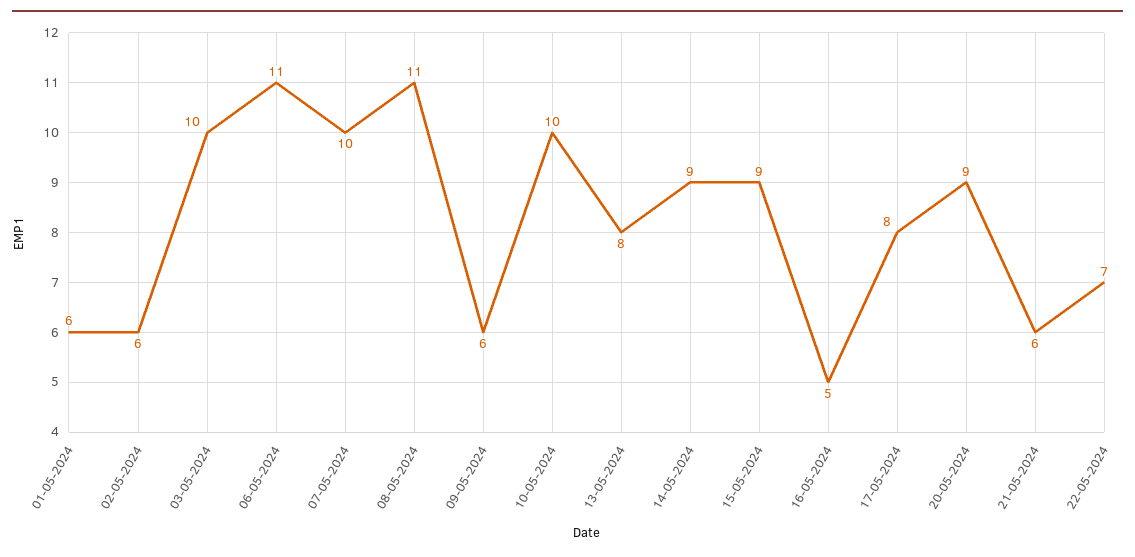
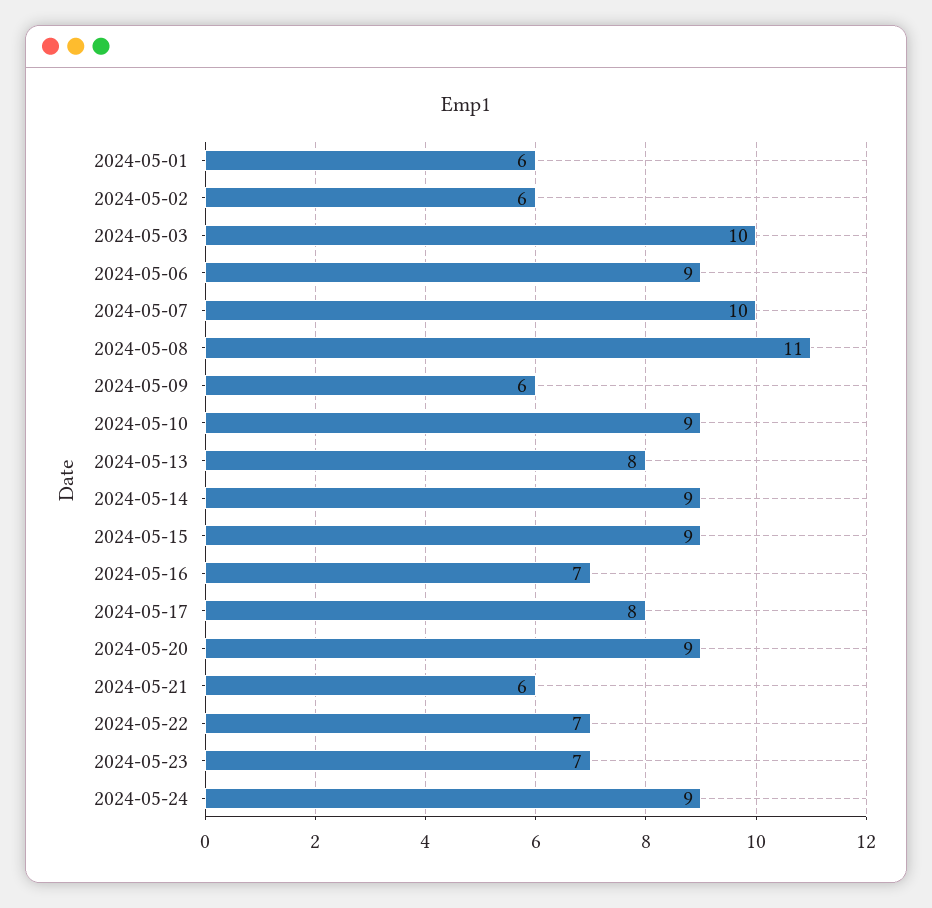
06-05-2024: 11 -> 9
10-05-2024: 10 -> 9
16-05-2024: 5 -> 7
2024-05-23: none -> 7
2024-05-24: none -> 9

